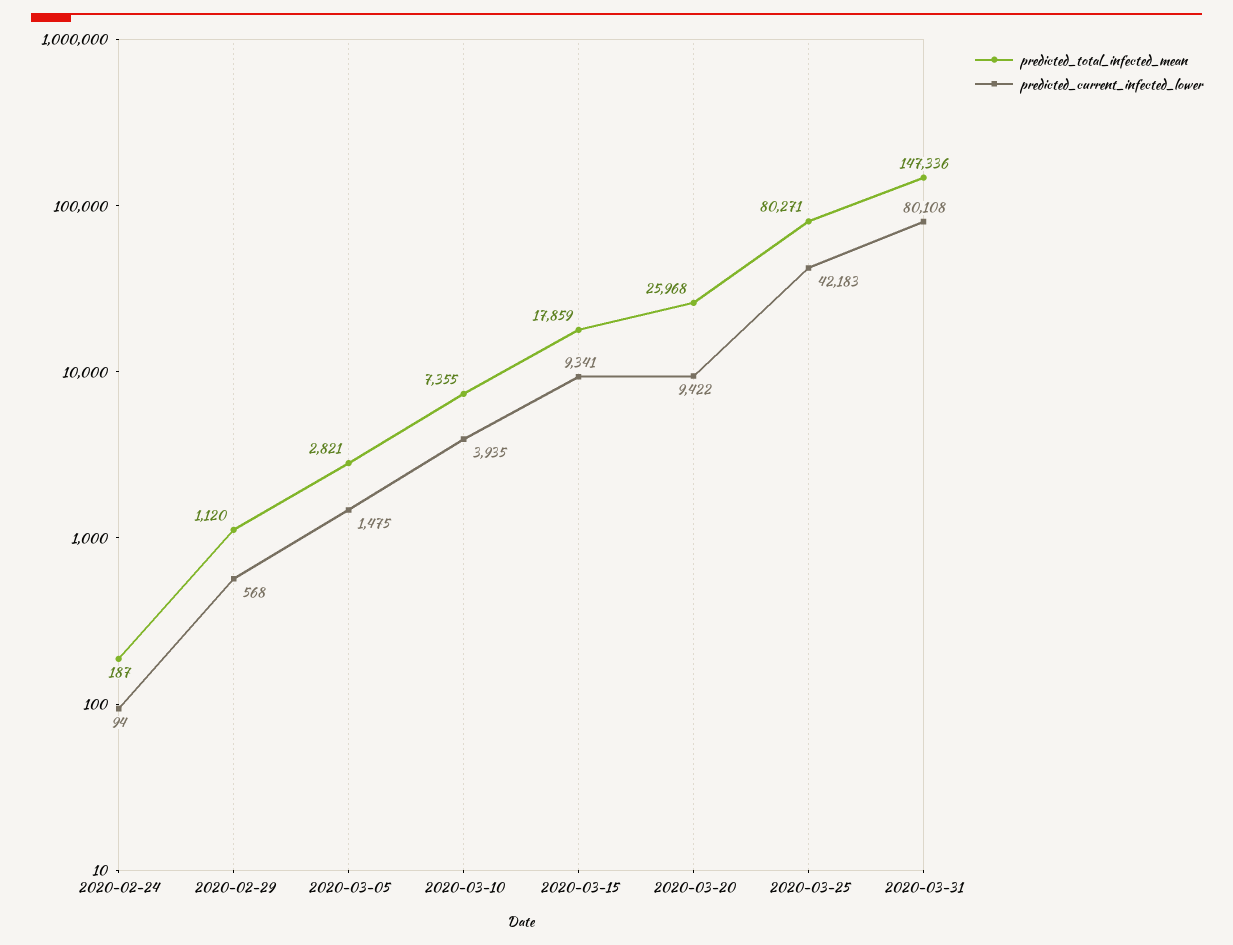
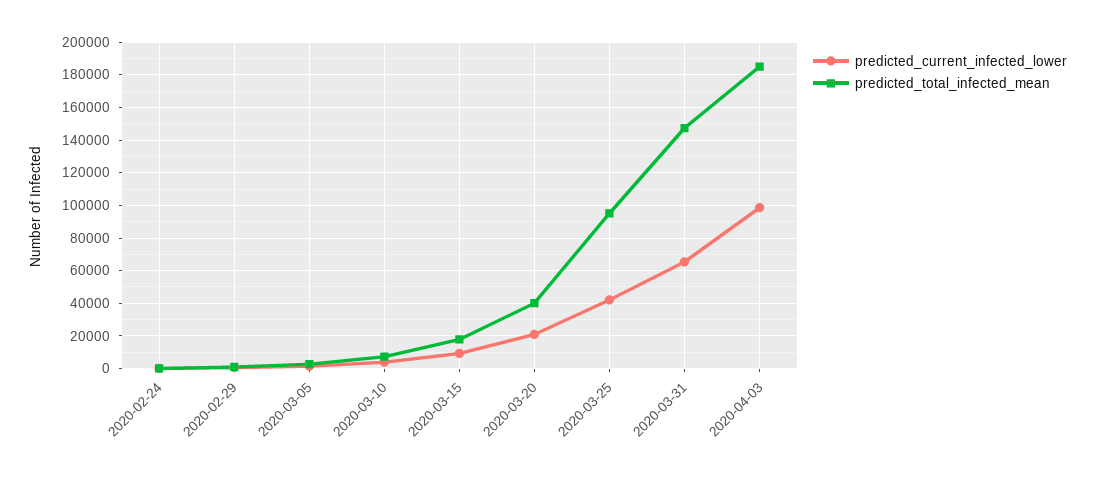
predicted_total_infected_mean, 2020-03-20: 25968 -> 40000
predicted_current_infected_lower, 2020-03-20: 9422 -> 20000
predicted_total_infected_mean, 2020-03-25: 80271 -> 95000
predicted_current_infected_lower, 2020-03-31: 80108 -> 65000
predicted_current_infected_lower, 2020-04-03: none -> 100000
predicted_total_infected_mean, 2020-04-03: none -> 185000

